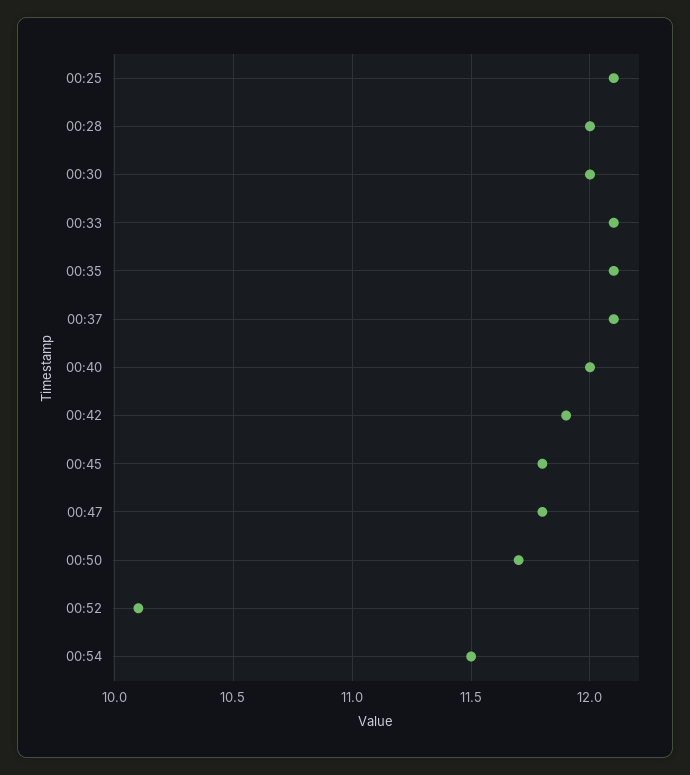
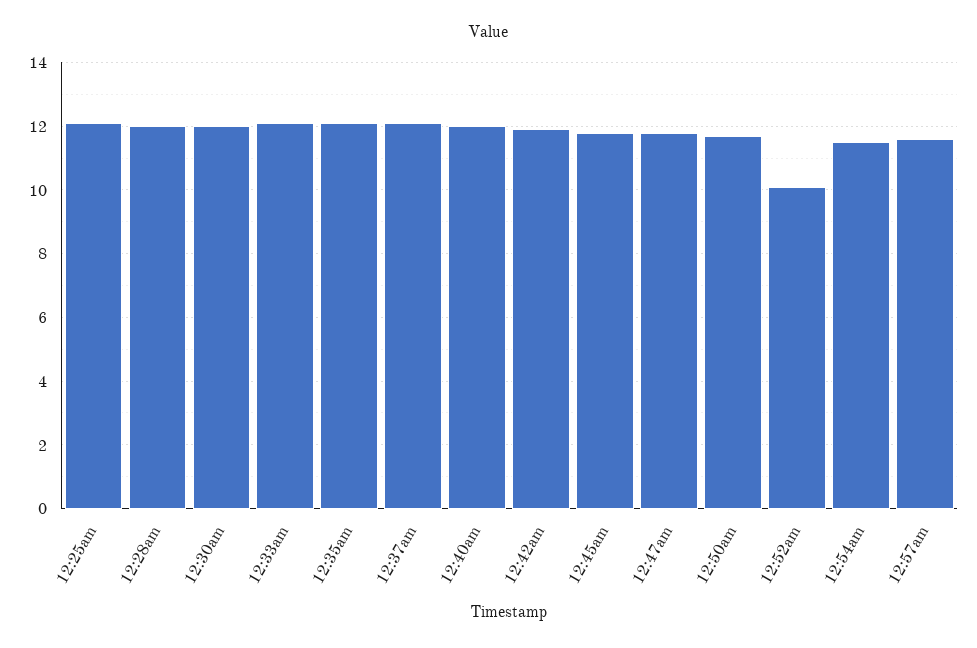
12:57am: none -> 11.5

